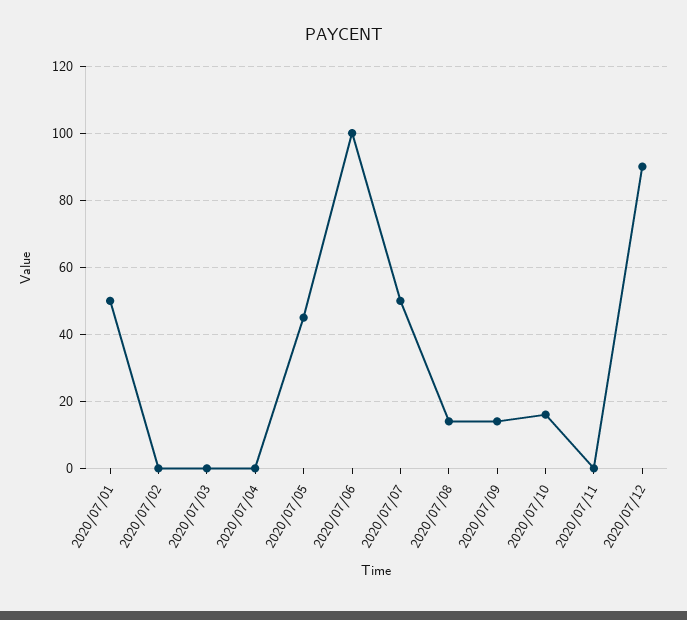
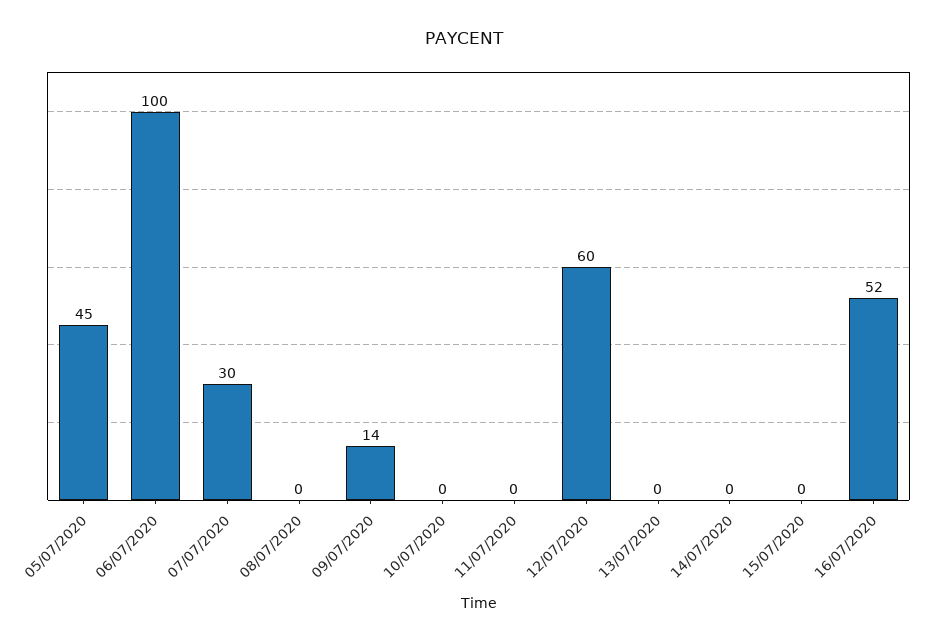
2020/07/01: 50 -> none
2020/07/02: 0 -> none
2020/07/03: 0 -> none
2020/07/04: 0 -> none
2020/07/07: 50 -> 30
2020/07/08: 15 -> 0
2020/07/10: 15 -> 0
2020/07/12: 90 -> 60
13/07/2020: none -> 0
14/07/2020: none -> 0
15/07/2020: none -> 0
16/07/2020: none -> 52

